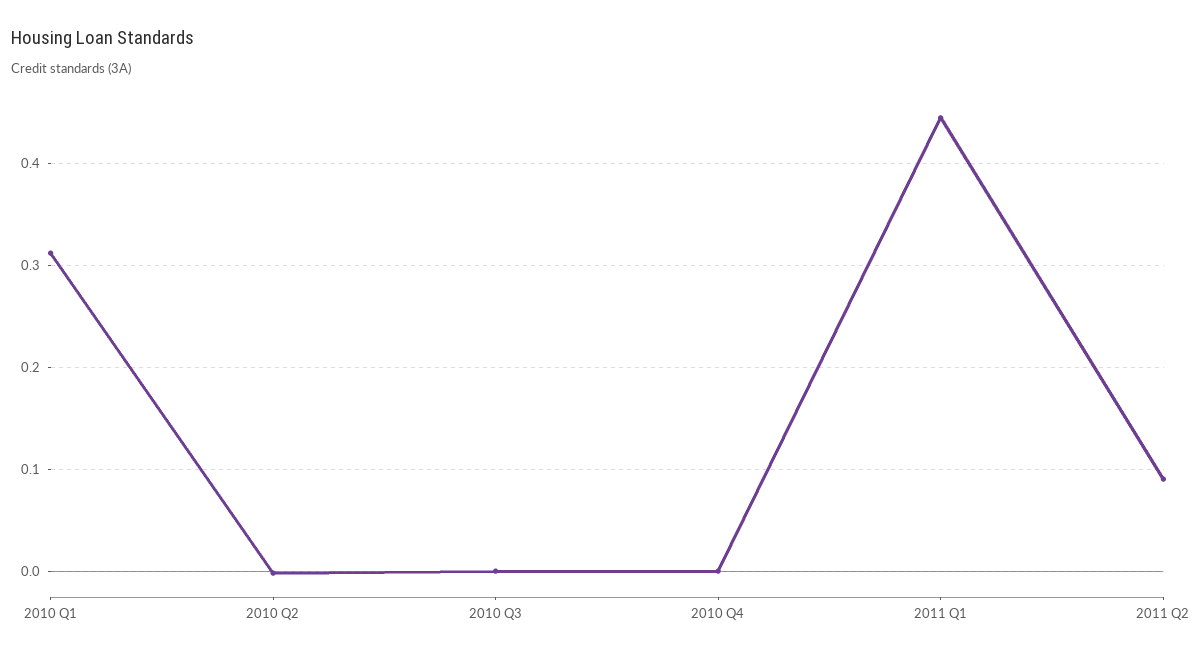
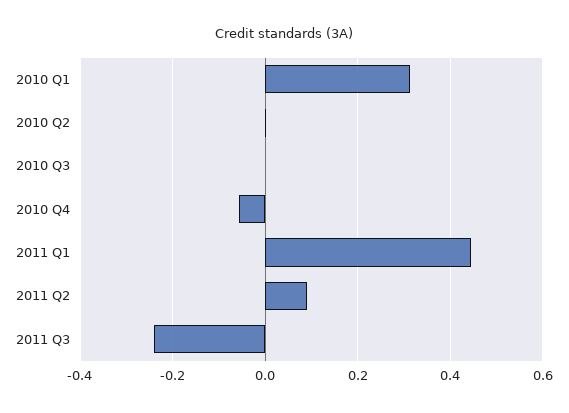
2010 Q4: 0 -> -0.06
2011 Q3: none -> -0.24

